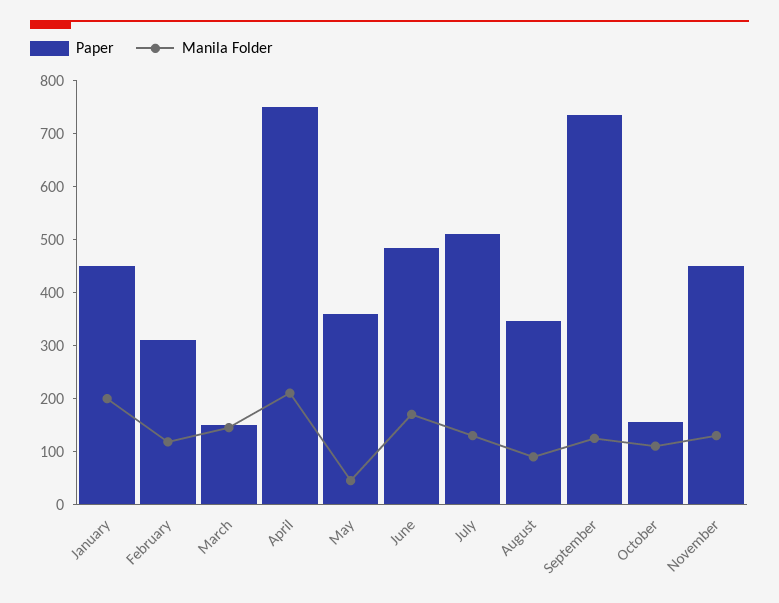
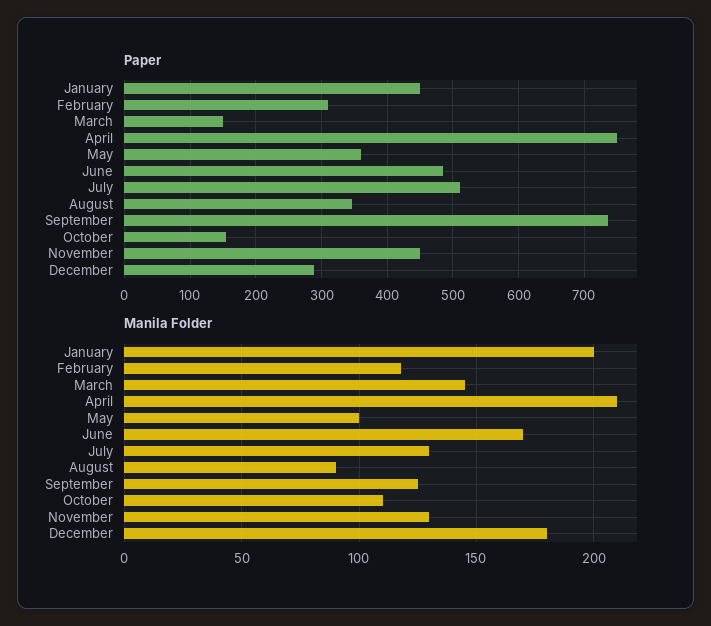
Manila Folder, May: 40 -> 100
Paper, December: none -> 290
Manila Folder, December: none -> 180

